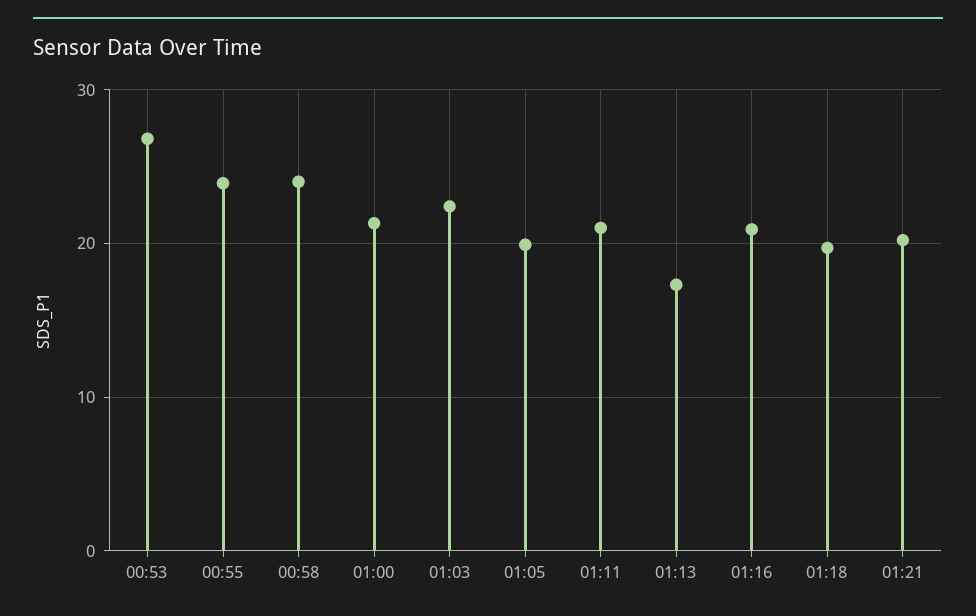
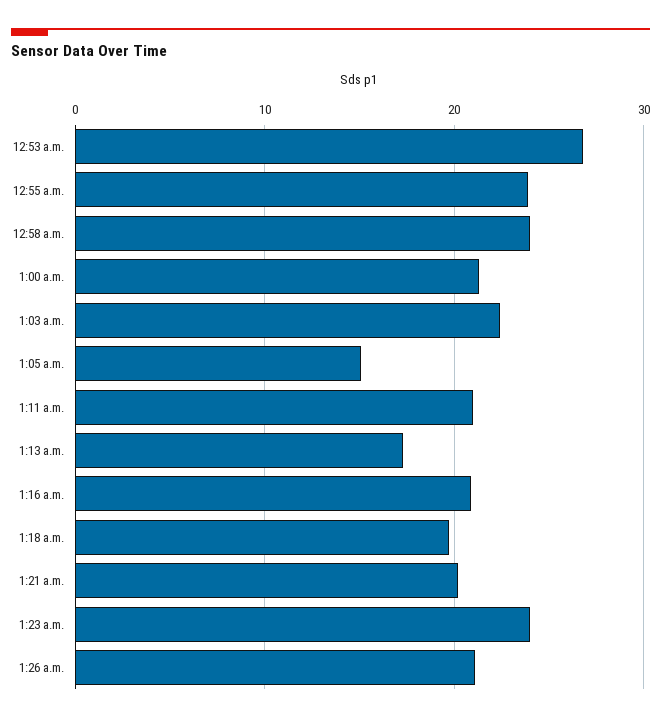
01:05: 20 -> 15
1:23 a.m.: none -> 24
1:26 a.m.: none -> 21

